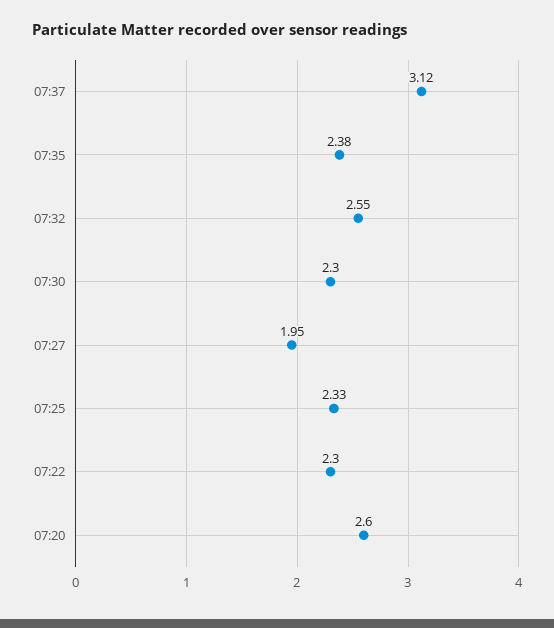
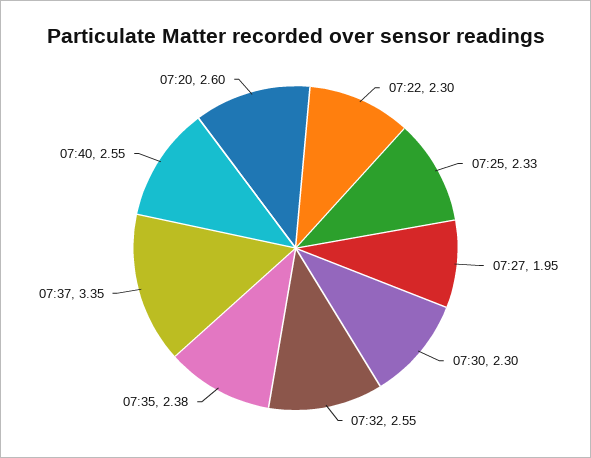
07:37: 3.12 -> 3.35
07:40: none -> 2.55

